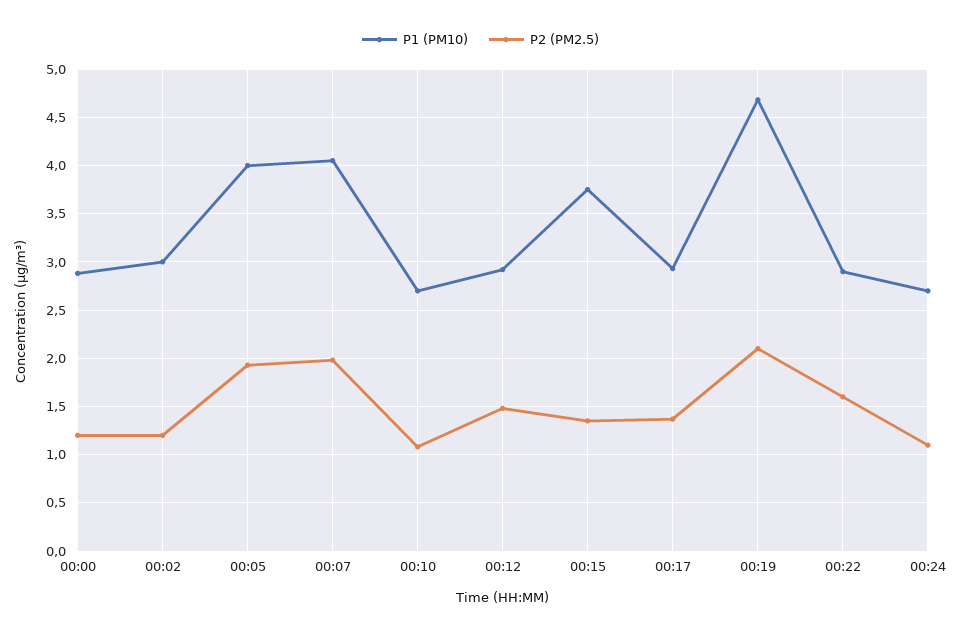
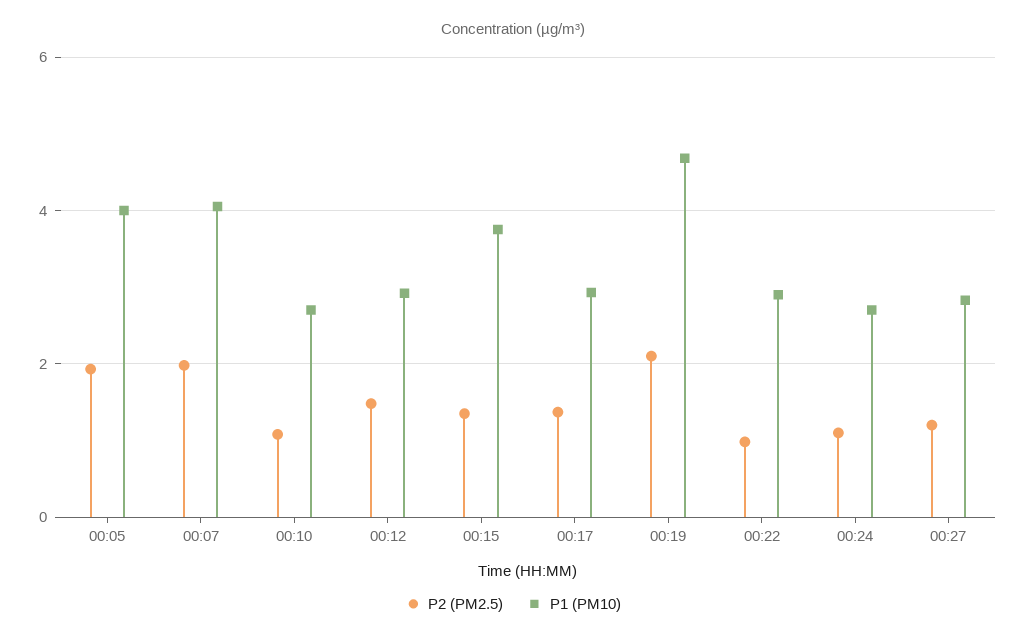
P1 (PM10), 00:00: 2.9 -> none
P2 (PM2.5), 00:00: 1.2 -> none
P1 (PM10), 00:02: 3 -> none
P2 (PM2.5), 00:02: 1.2 -> none
P2 (PM2.5), 00:22: 1.6 -> 1
P2 (PM2.5), 00:27: none -> 1.2
P1 (PM10), 00:27: none -> 2.8

